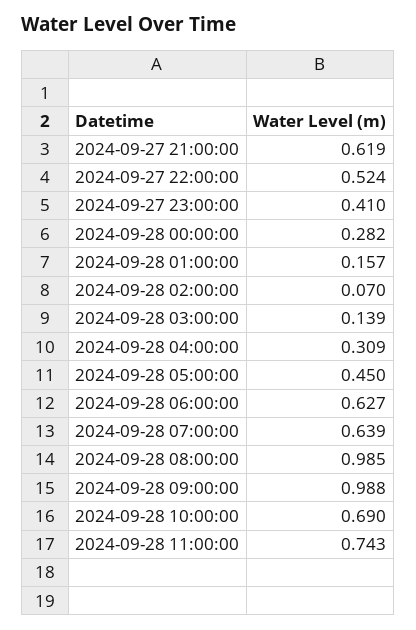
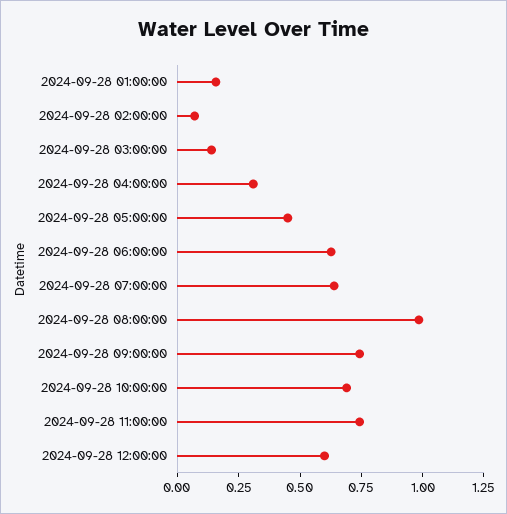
2024-09-27 21:00:00: 0.619 -> none
2024-09-27 22:00:00: 0.524 -> none
2024-09-27 23:00:00: 0.41 -> none
2024-09-28 00:00:00: 0.282 -> none
2024-09-28 09:00:00: 0.988 -> 0.75
2024-09-28 12:00:00: none -> 0.6

